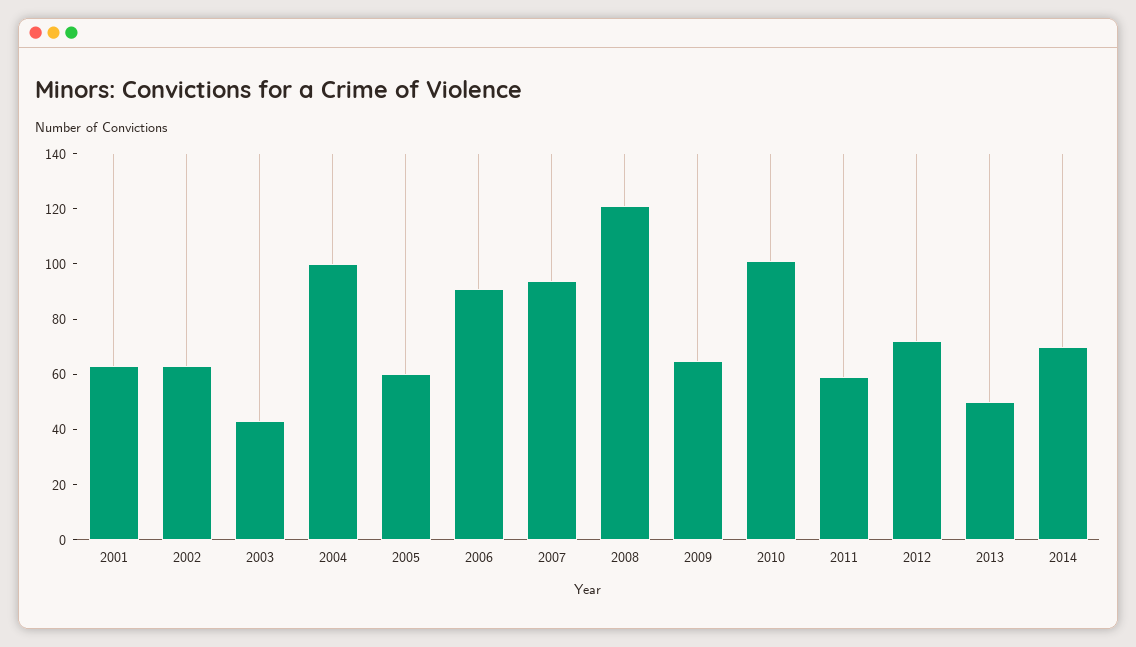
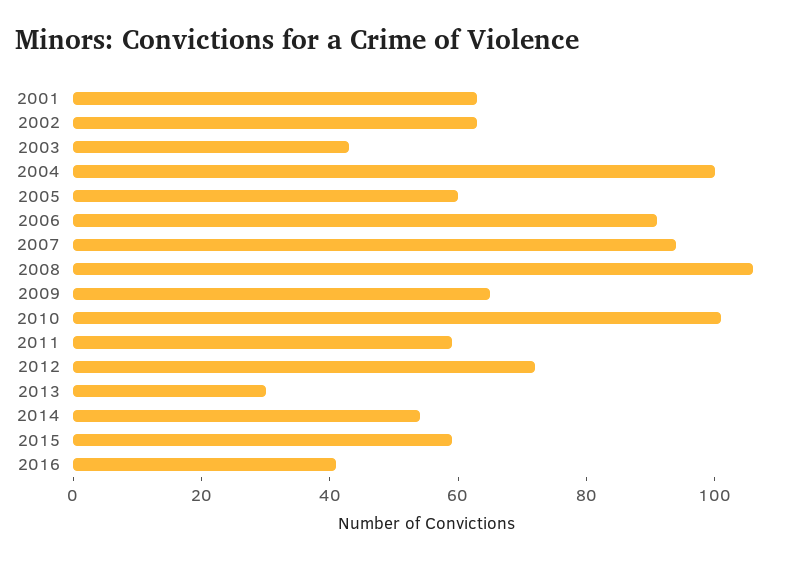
2008: 120 -> 105
2013: 50 -> 30
2014: 70 -> 55
2015: none -> 60
2016: none -> 40

